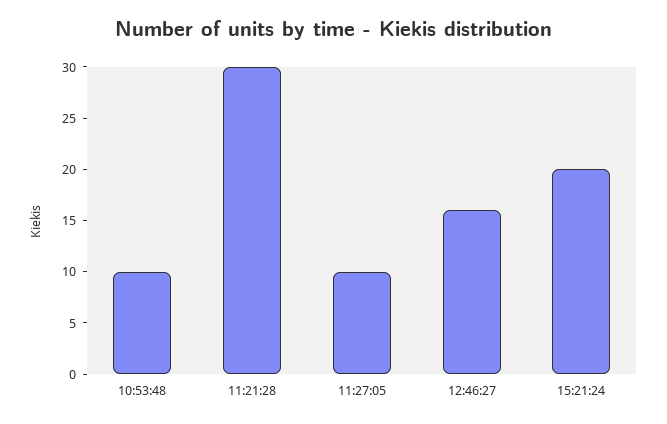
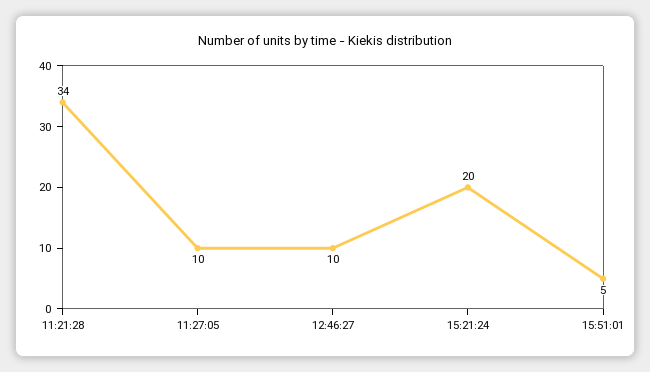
10:53:48: 10 -> none
11:21:28: 30 -> 34
12:46:27: 16 -> 10
15:51:01: none -> 5

